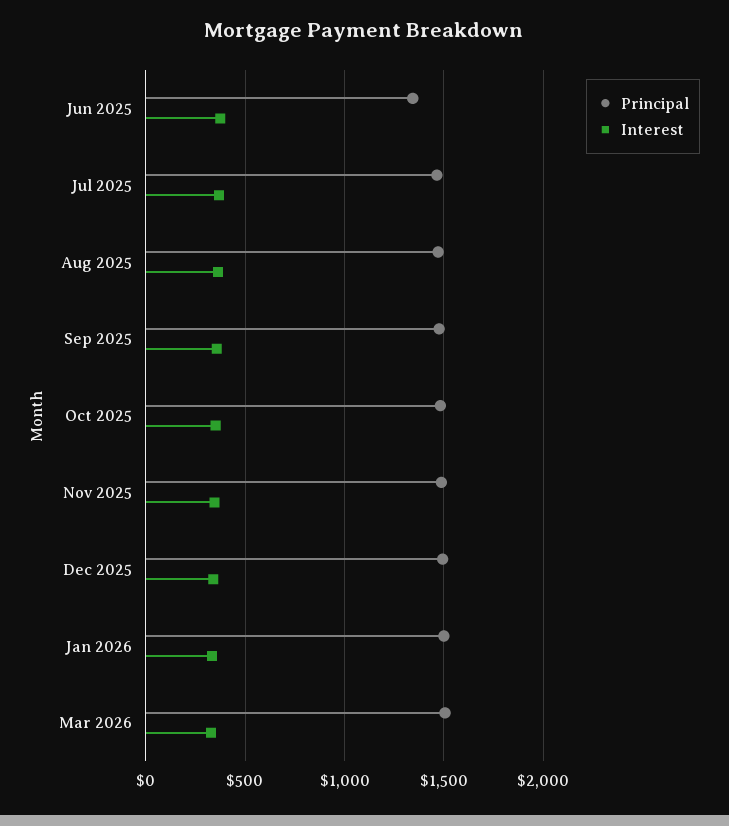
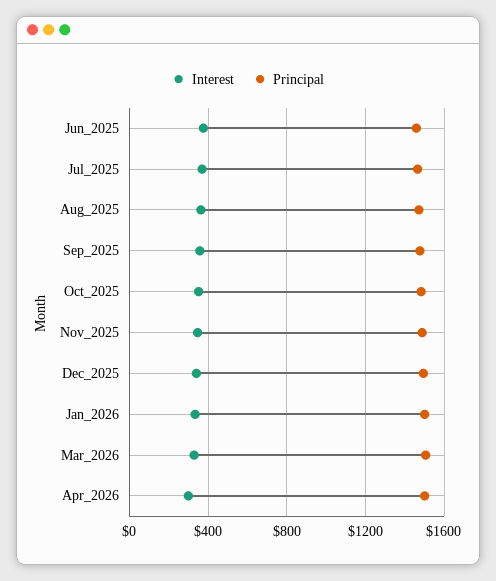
Principal, Jun 2025: 1350 -> 1450
Interest, Apr_2026: none -> 300
Principal, Apr_2026: none -> 1500

